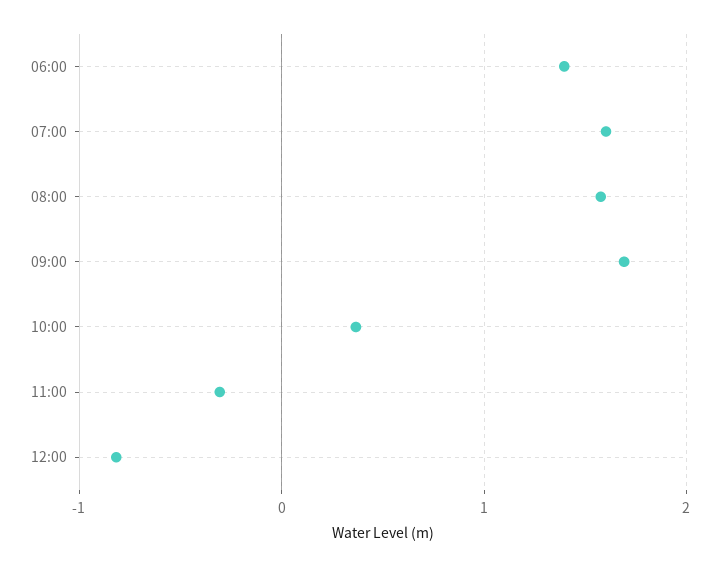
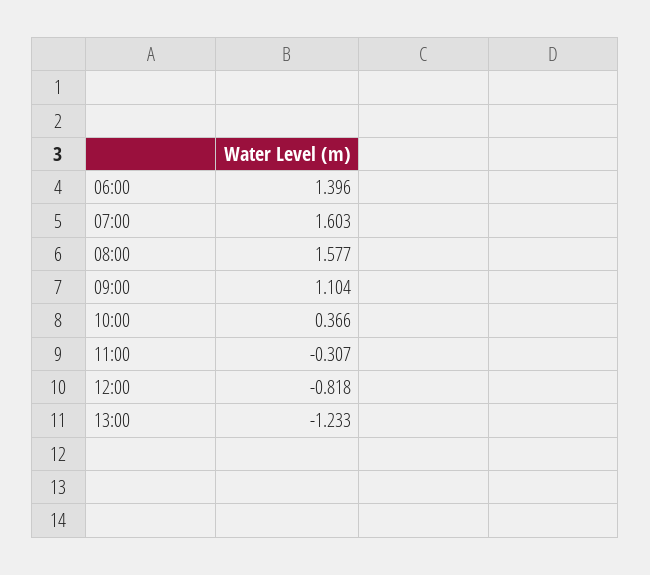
09:00: 1.7 -> 1.104
13:00: none -> -1.233

